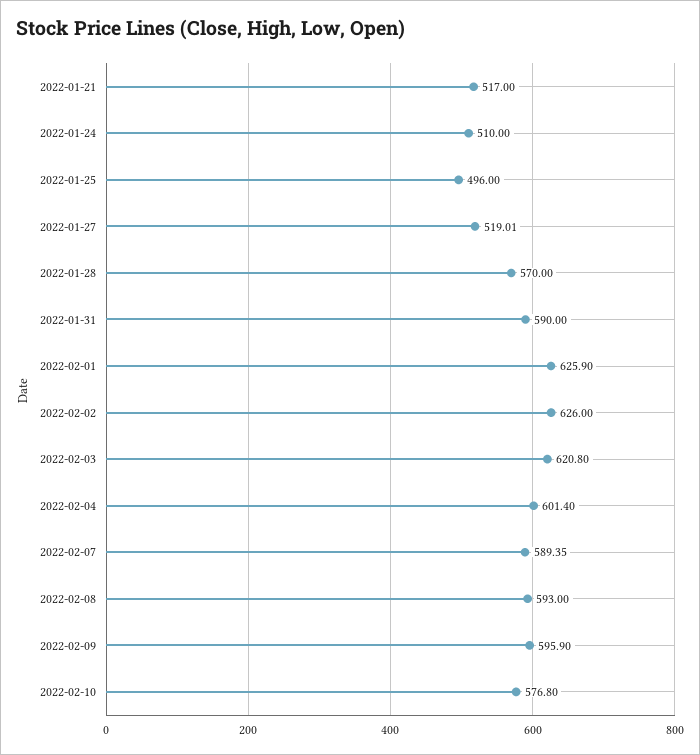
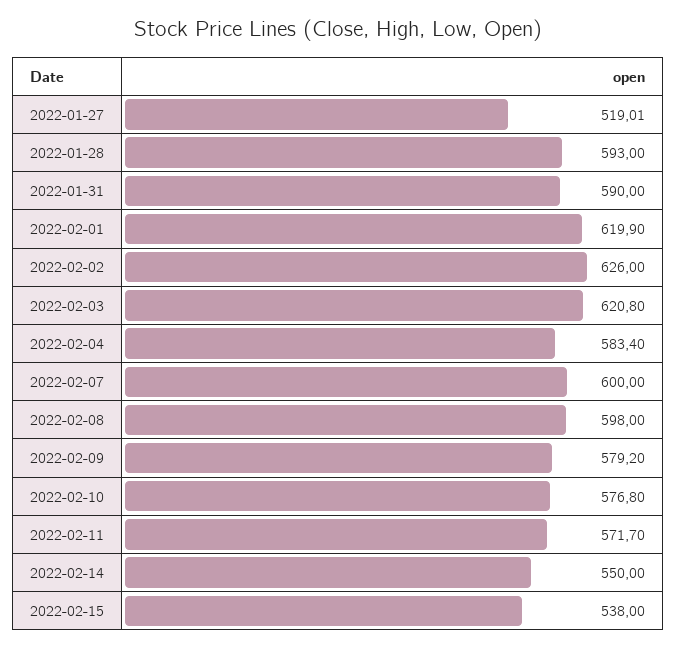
2022-01-21: 517 -> none
2022-01-24: 510 -> none
2022-01-25: 496 -> none
2022-01-28: 570 -> 593
2022-02-01: 625.9 -> 619.9
2022-02-04: 601.4 -> 583.4
2022-02-07: 589.35 -> 600
2022-02-08: 593 -> 598
2022-02-09: 595.9 -> 579.2
2022-02-11: none -> 571.7
2022-02-14: none -> 550
2022-02-15: none -> 538

